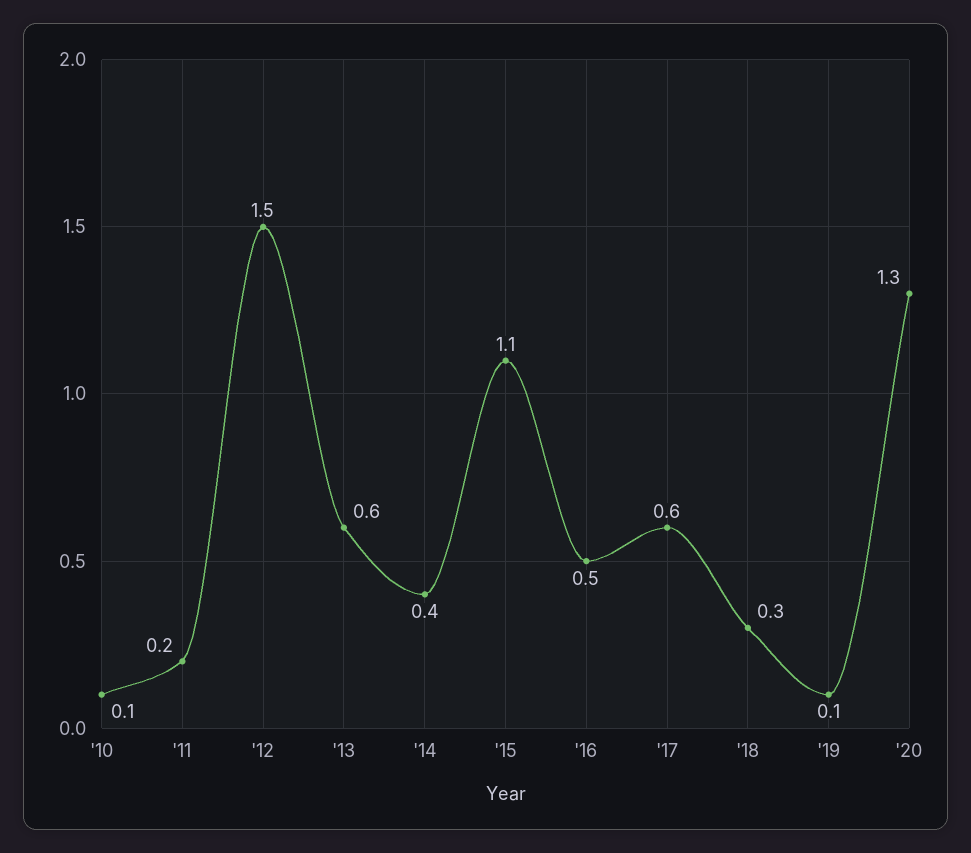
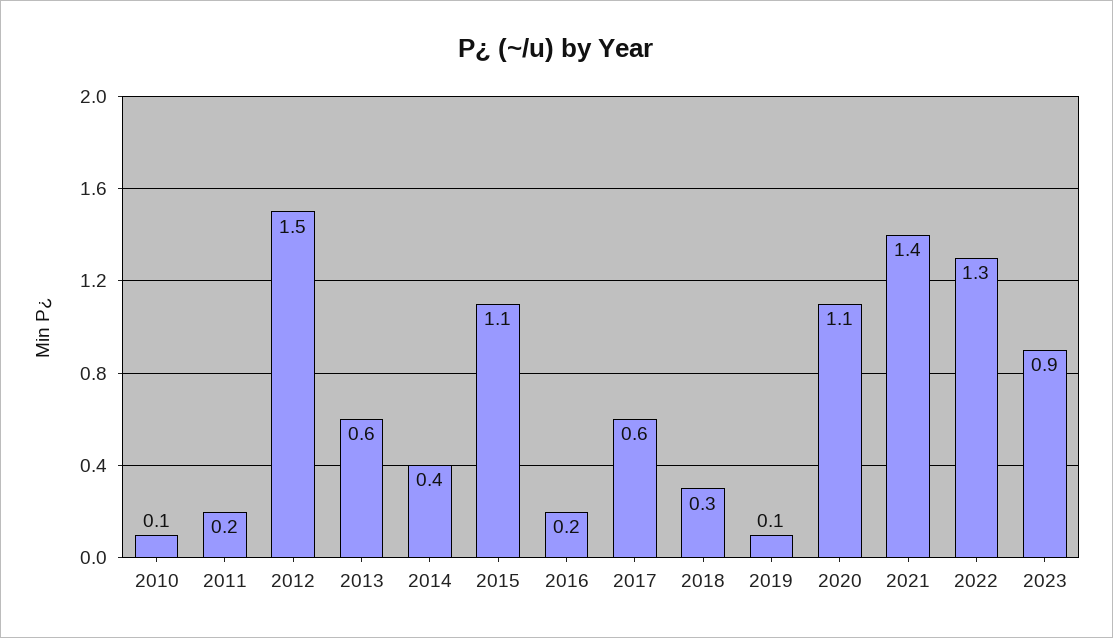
'16: 0.5 -> 0.2
'20: 1.3 -> 1.1
2021: none -> 1.4
2022: none -> 1.3
2023: none -> 0.9

